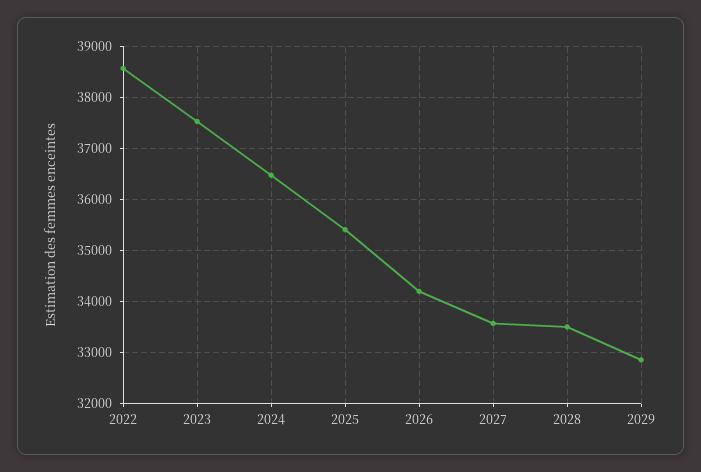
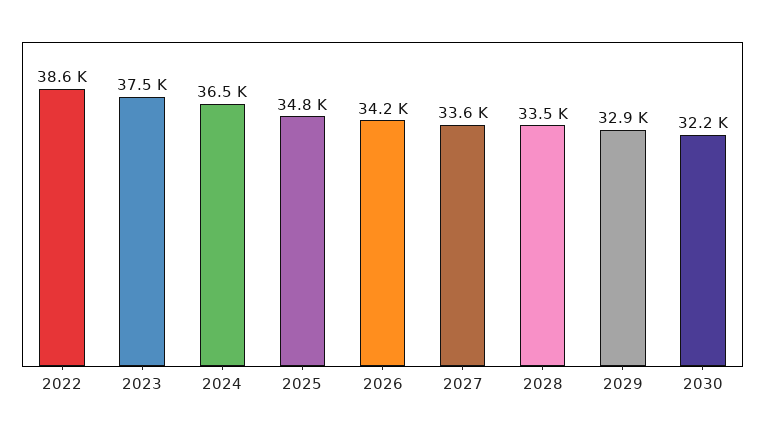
2025: 35400 -> 34800
2030: none -> 32200

